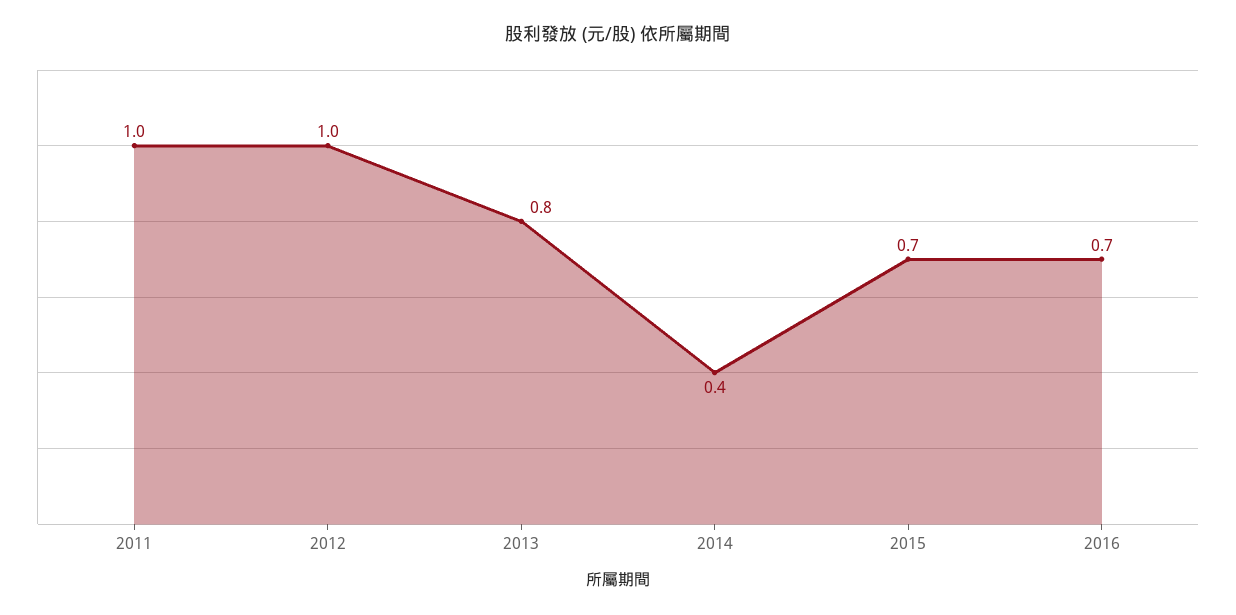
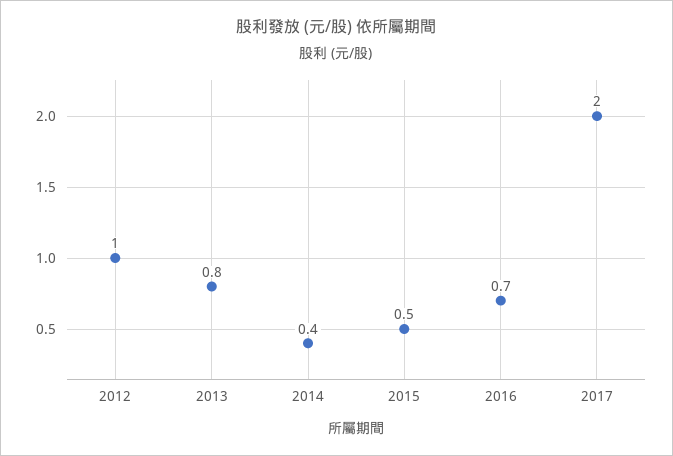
2011: 1 -> none
2015: 0.7 -> 0.5
2017: none -> 2

